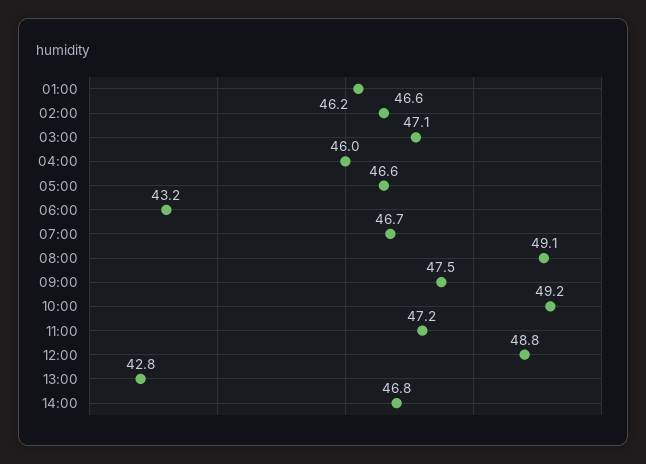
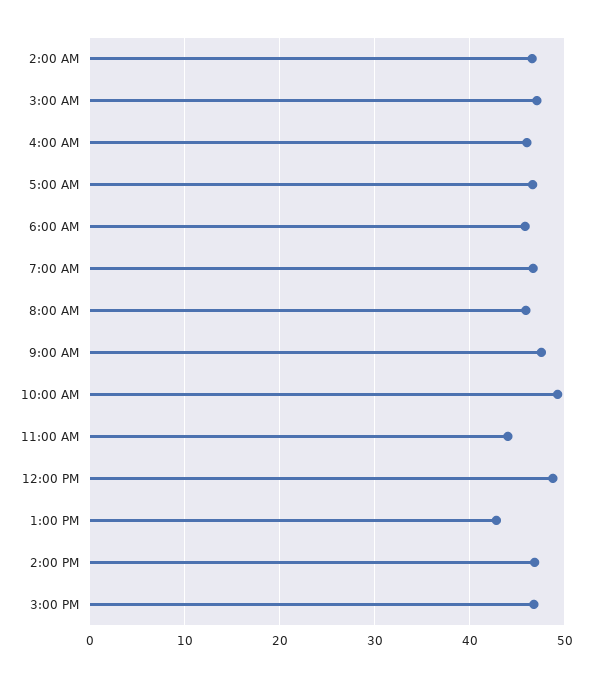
01:00: 46.2 -> none
06:00: 43.2 -> 46
08:00: 49.1 -> 46
11:00: 47.2 -> 44
3:00 PM: none -> 47

